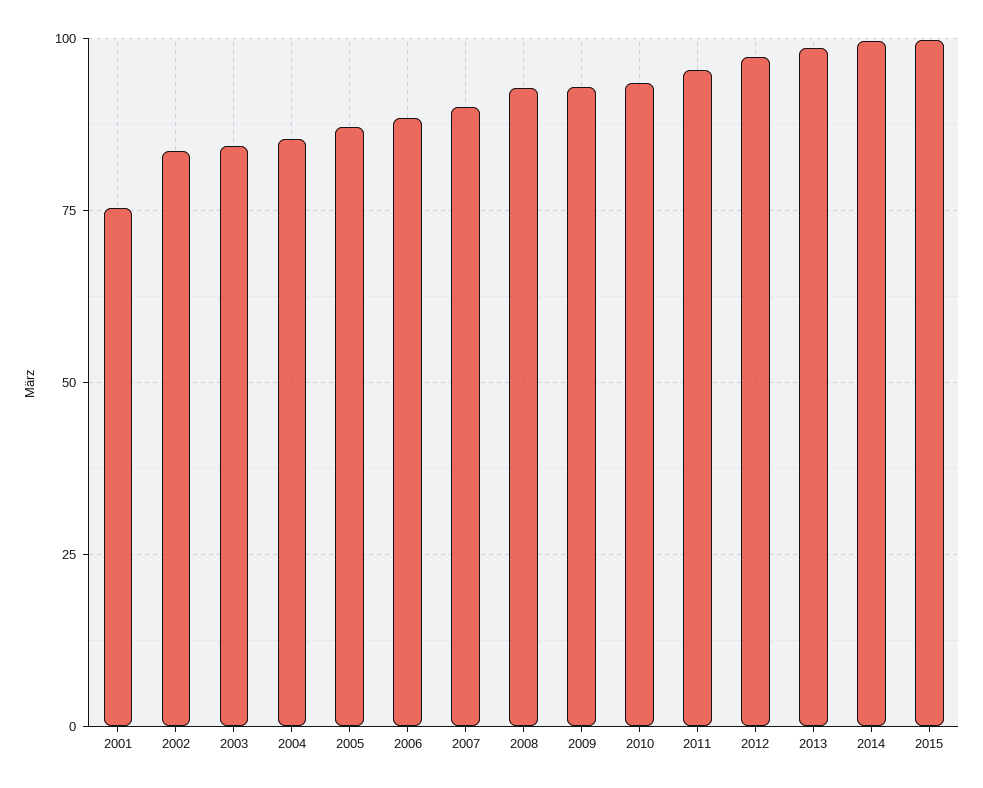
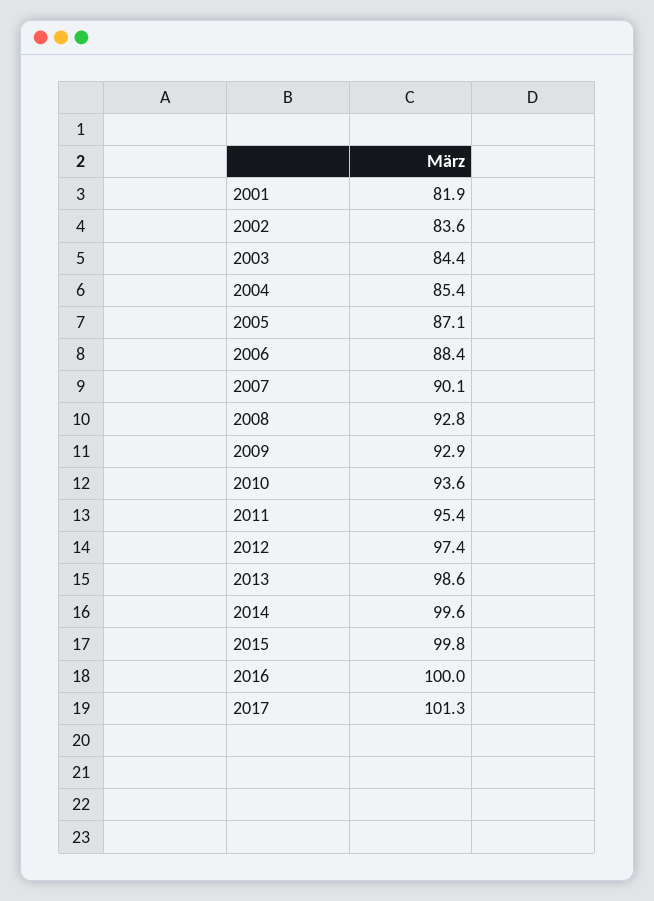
2001: 75 -> 81.9
2016: none -> 100
2017: none -> 101.3

